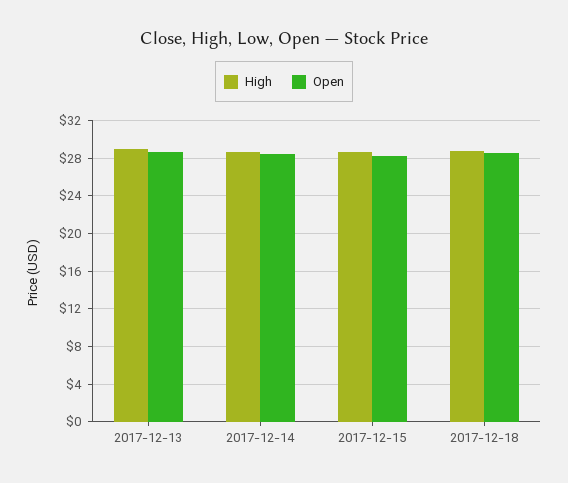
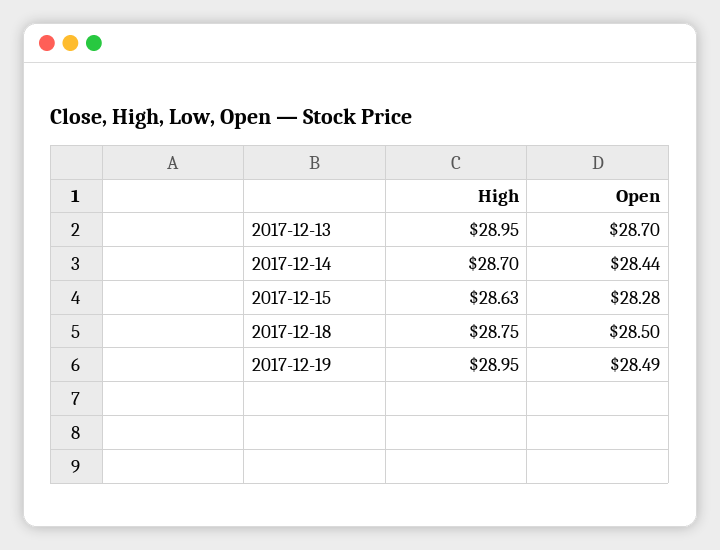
High, 2017-12-19: none -> 28.95
Open, 2017-12-19: none -> 28.49

